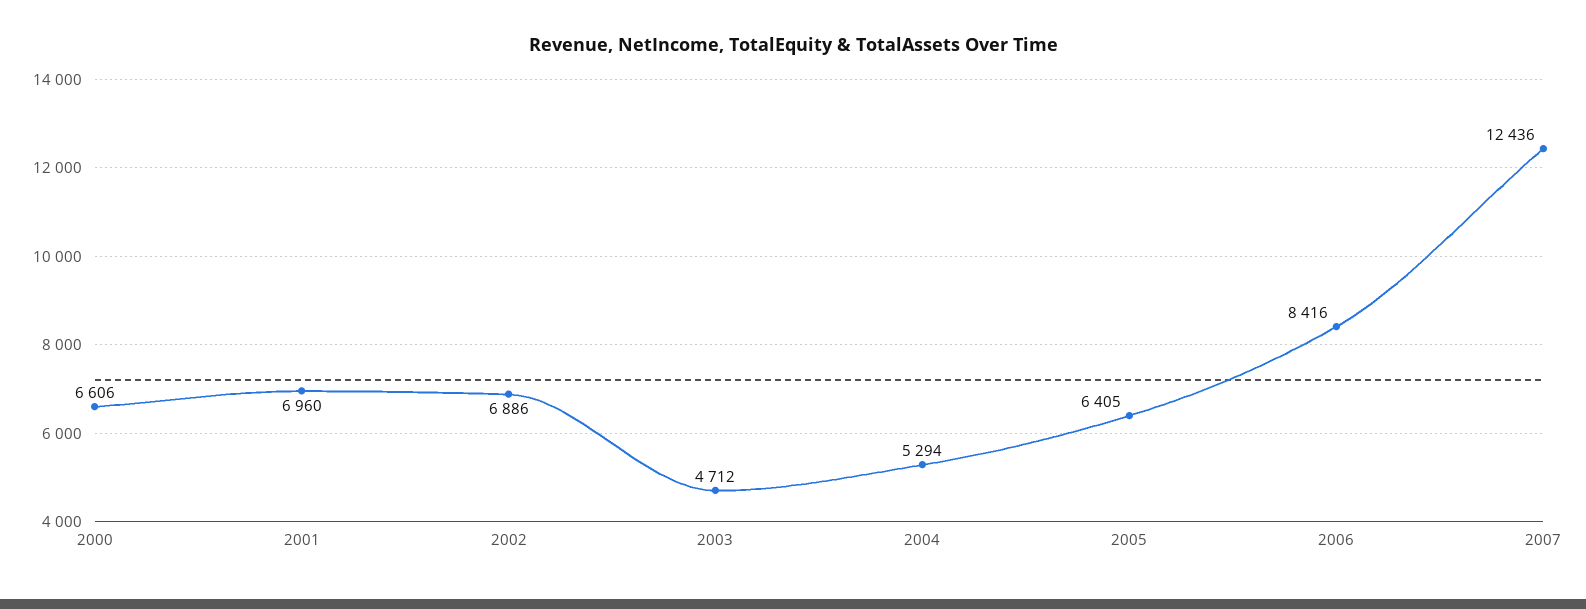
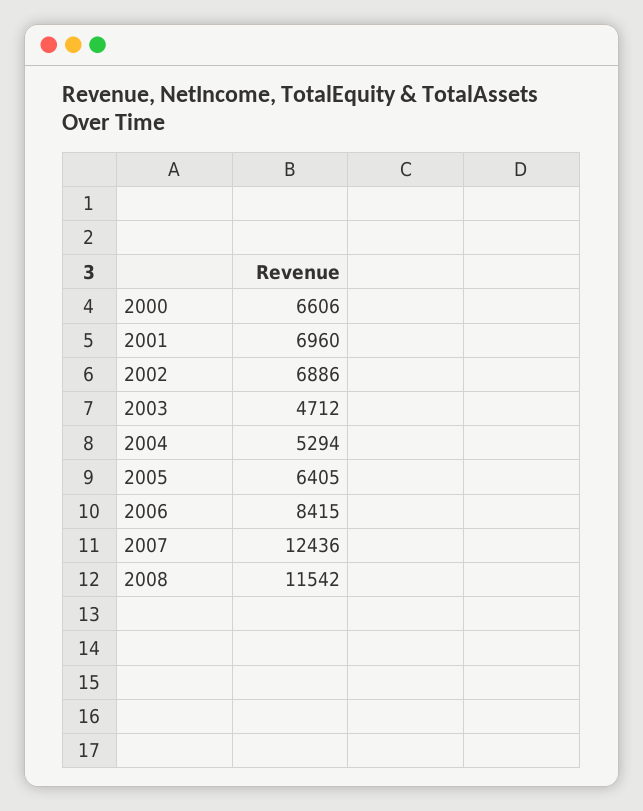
2006: 8416 -> 8415
2008: none -> 11542

